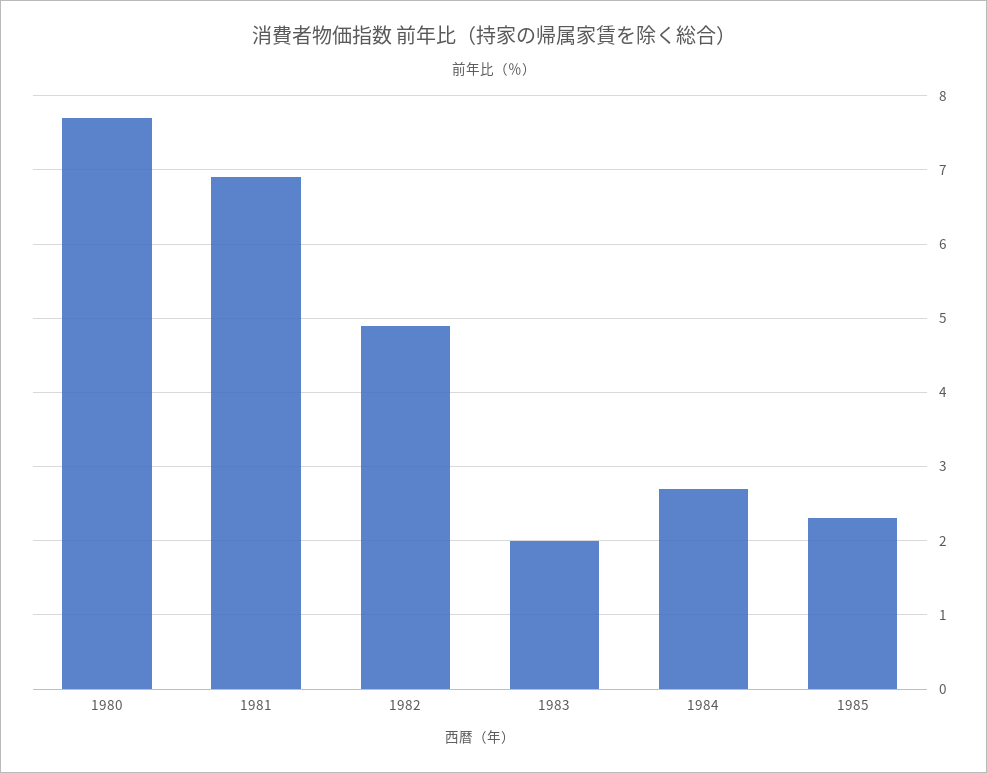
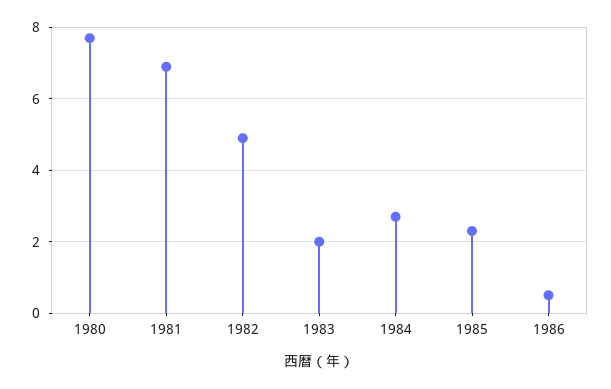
1986: none -> 0.5

